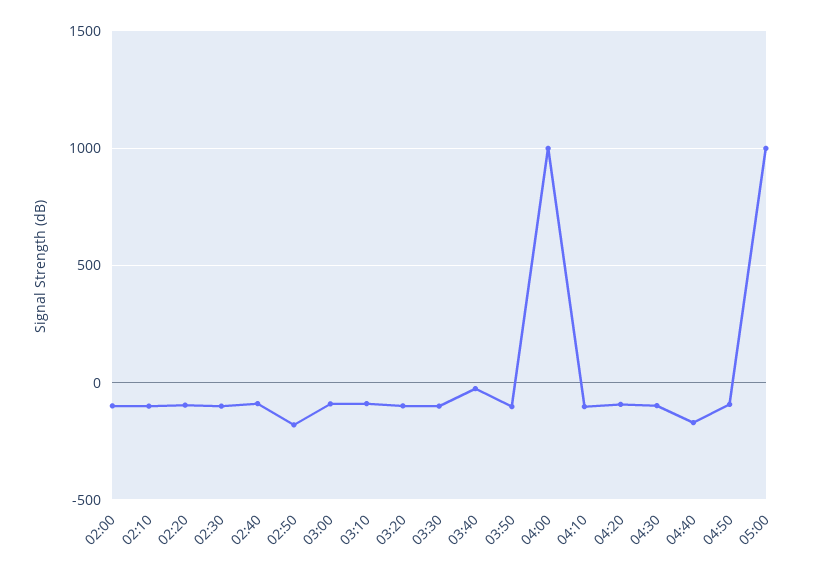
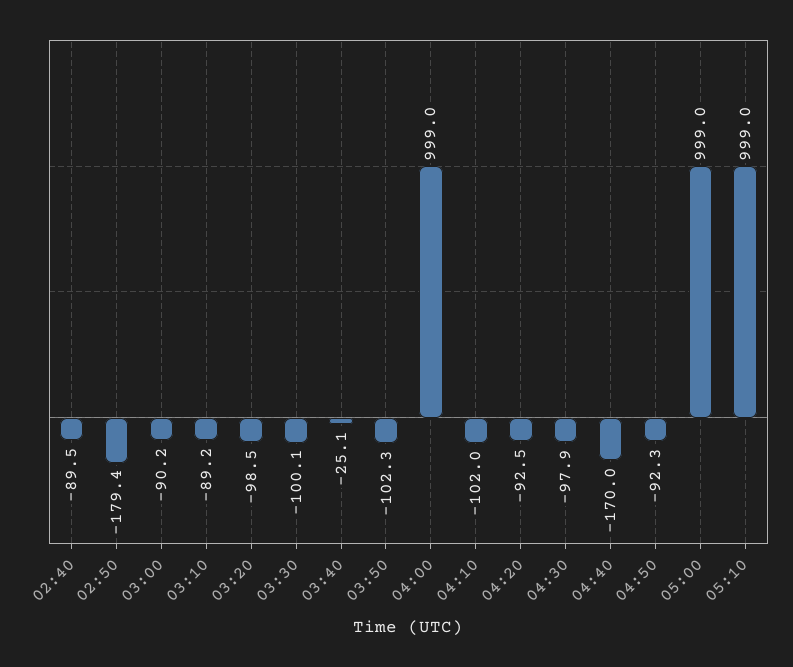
02:00: -100 -> none
02:10: -100 -> none
02:20: -100 -> none
02:30: -100 -> none
05:10: none -> 999

